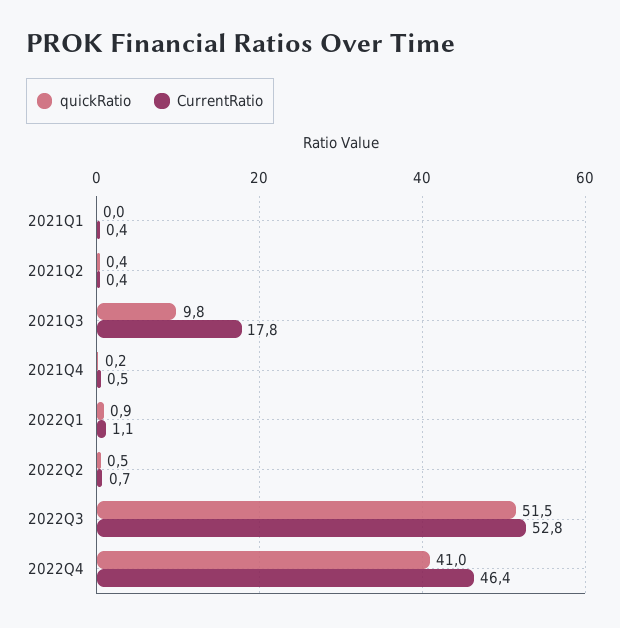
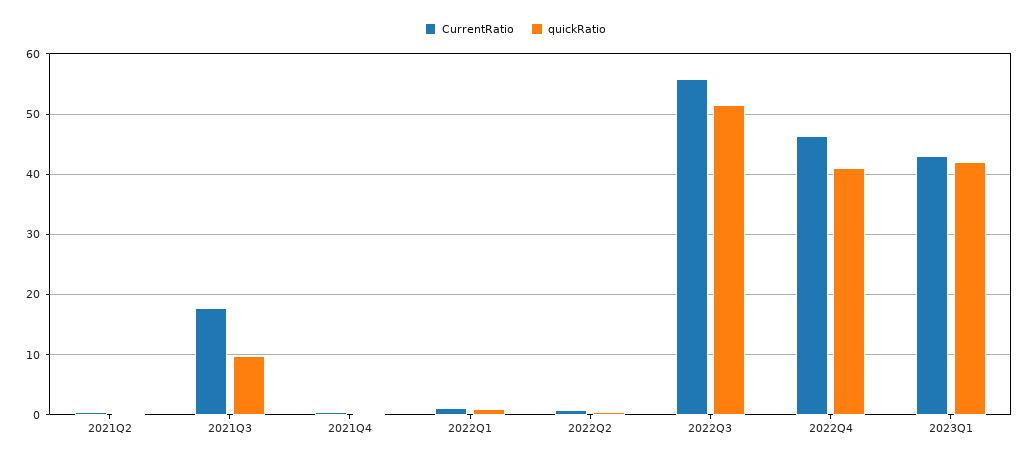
quickRatio, 2021Q1: 0 -> none
CurrentRatio, 2021Q1: 0.4 -> none
CurrentRatio, 2022Q3: 52.8 -> 56
CurrentRatio, 2023Q1: none -> 43
quickRatio, 2023Q1: none -> 42

